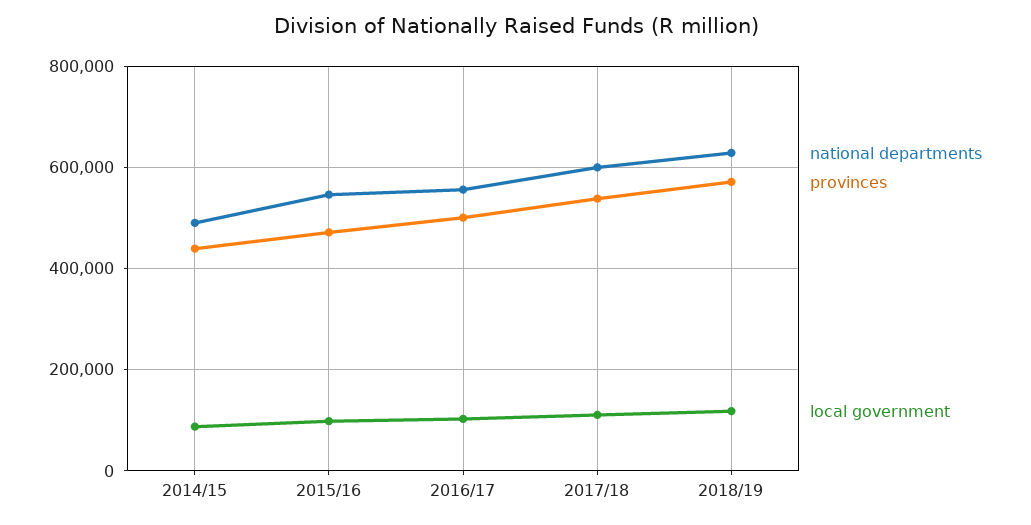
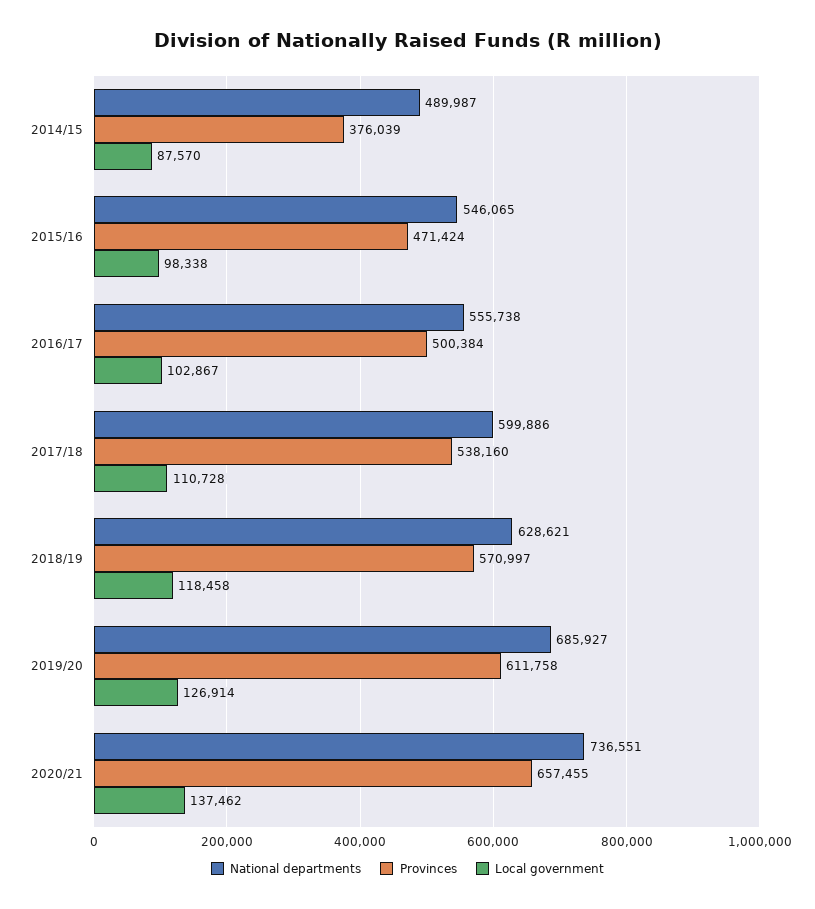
provinces, 2014/15: 440000 -> 376039
national departments, 2019/20: none -> 685927
provinces, 2019/20: none -> 611758
local government, 2019/20: none -> 126914
national departments, 2020/21: none -> 736551
provinces, 2020/21: none -> 657455
local government, 2020/21: none -> 137462

